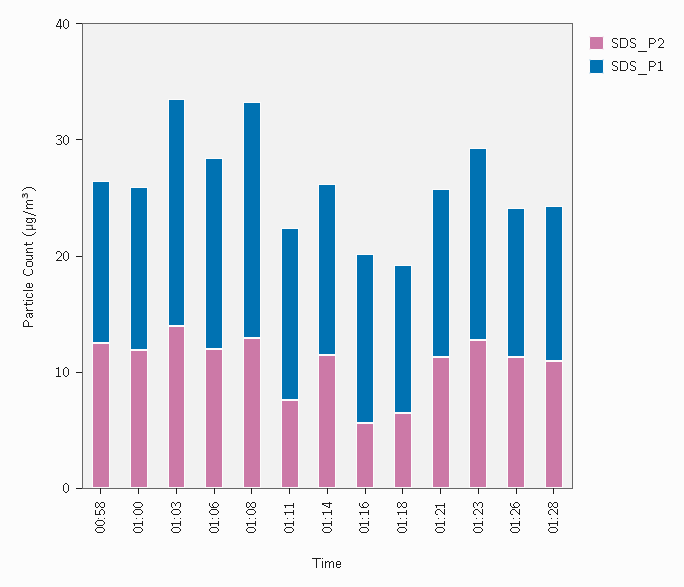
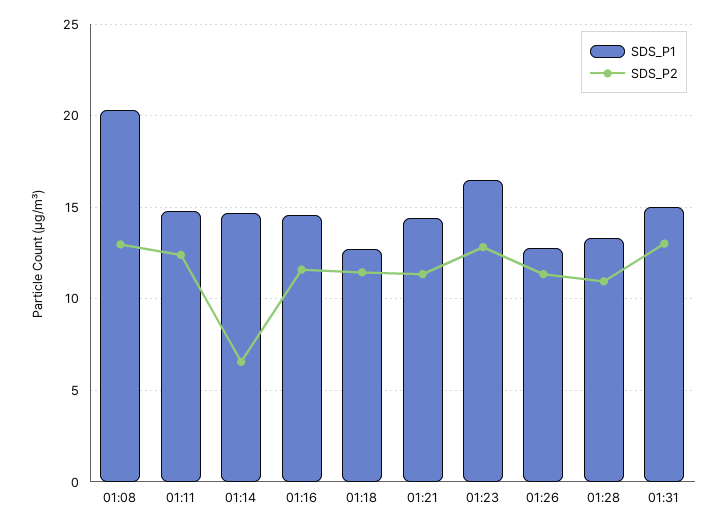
SDS_P2, 00:58: 12 -> none
SDS_P1, 00:58: 14 -> none
SDS_P2, 01:00: 12 -> none
SDS_P1, 01:00: 14 -> none
SDS_P2, 01:03: 14 -> none
SDS_P1, 01:03: 20 -> none
SDS_P2, 01:06: 12 -> none
SDS_P1, 01:06: 16 -> none
SDS_P2, 01:11: 8 -> 12.5
SDS_P2, 01:14: 12 -> 6.5
SDS_P2, 01:16: 6 -> 11.5
SDS_P2, 01:18: 6 -> 11.5
SDS_P1, 01:31: none -> 15
SDS_P2, 01:31: none -> 13

